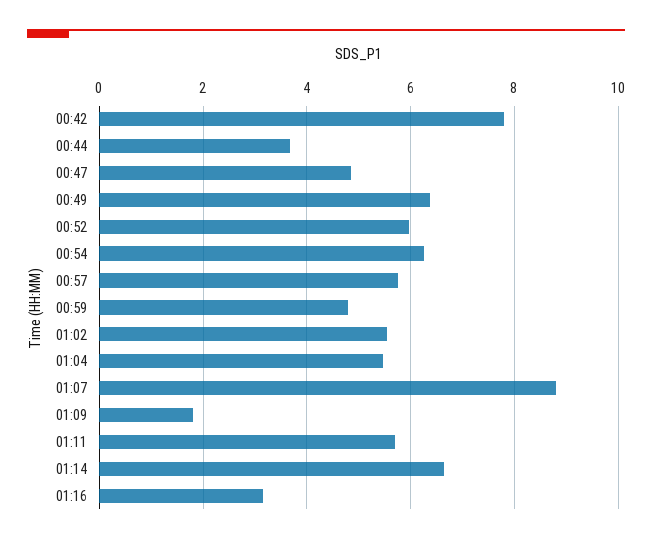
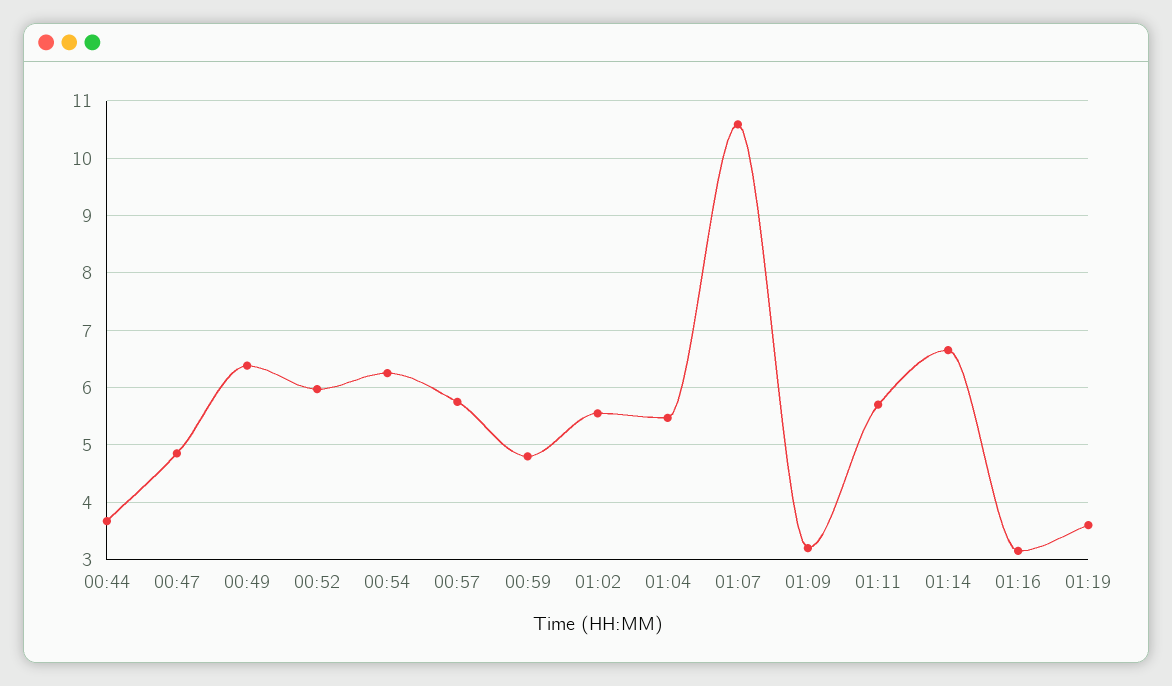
00:42: 7.8 -> none
01:07: 8.8 -> 10.6
01:09: 1.8 -> 3.2
01:19: none -> 3.6

